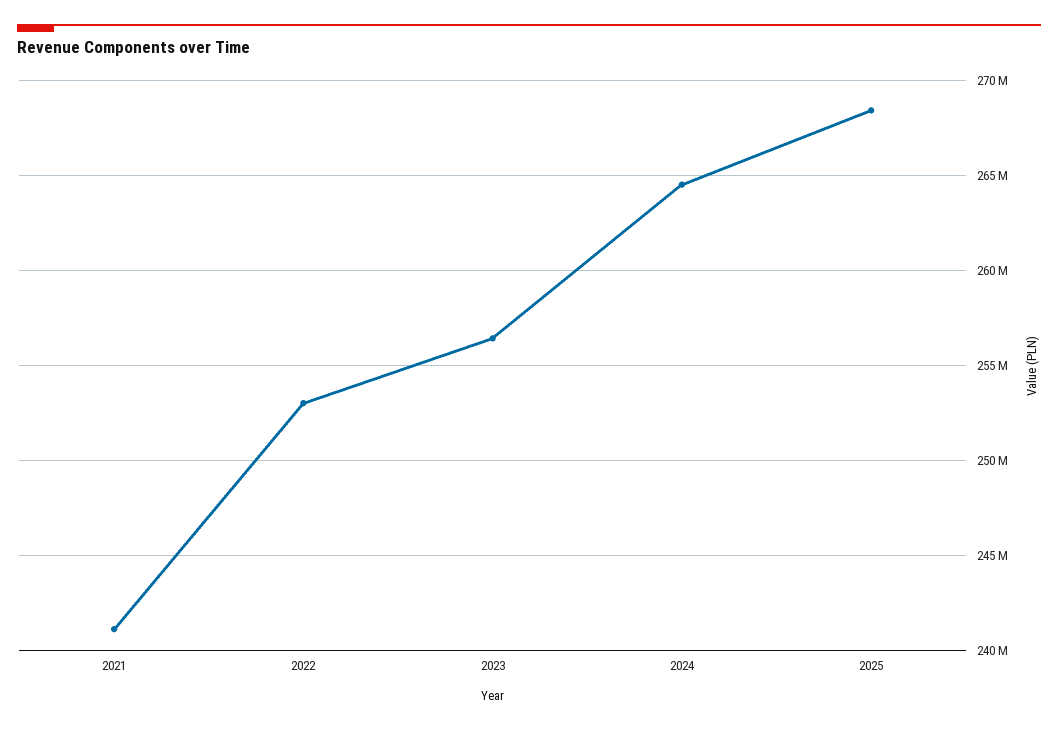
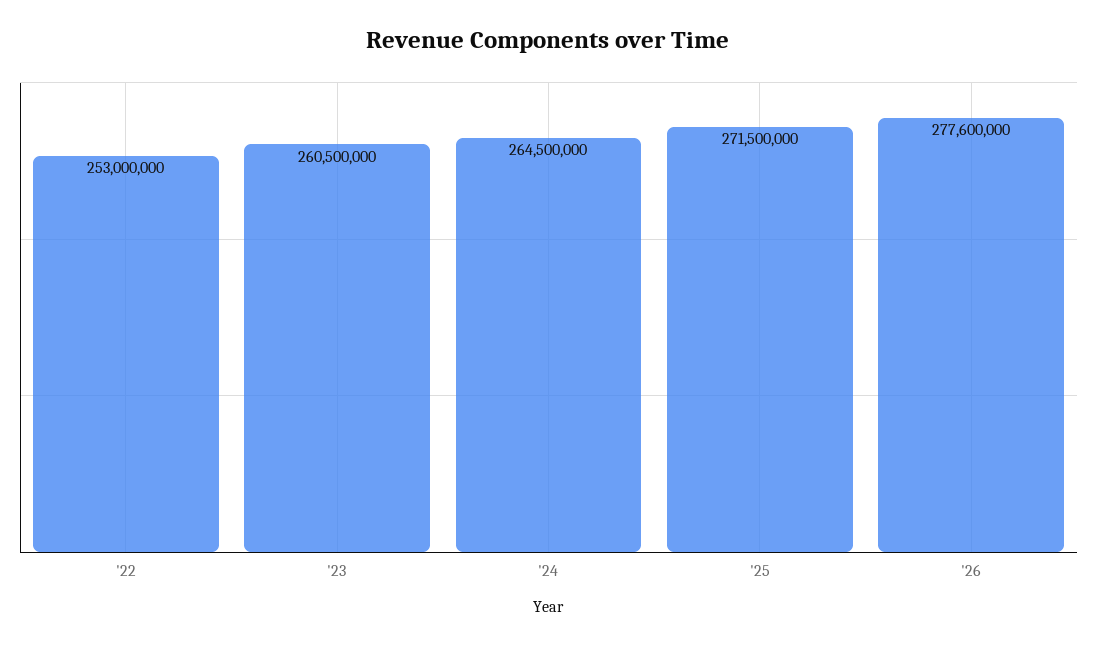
2021: 241000000 -> none
2023: 256500000 -> 260500000
2025: 268500000 -> 271500000
'26: none -> 277600000

